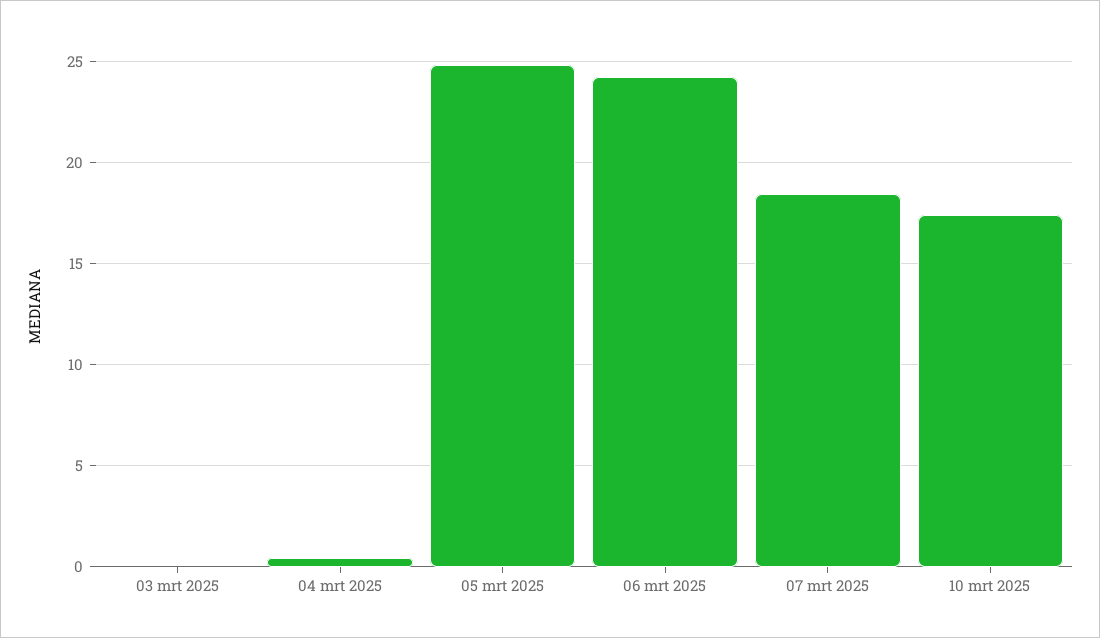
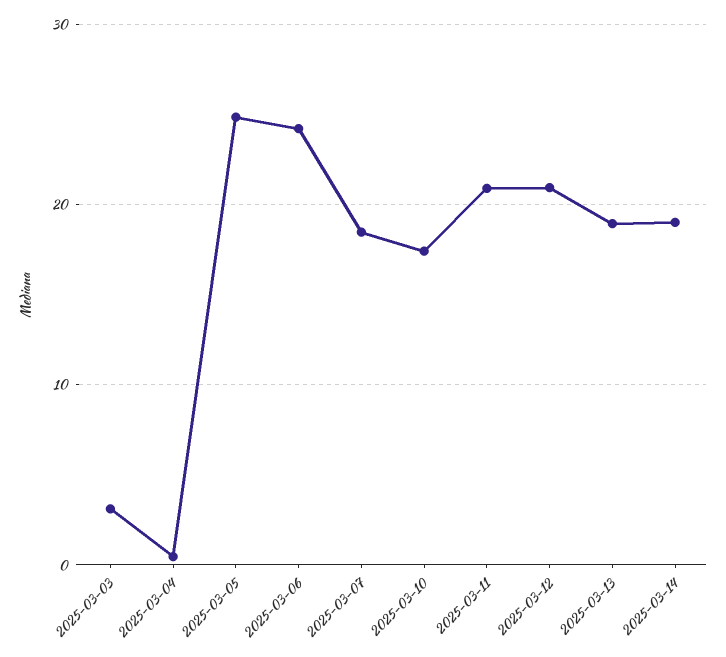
03 mrt 2025: 0 -> 3
2025-03-11: none -> 21
2025-03-12: none -> 21
2025-03-13: none -> 19
2025-03-14: none -> 19

